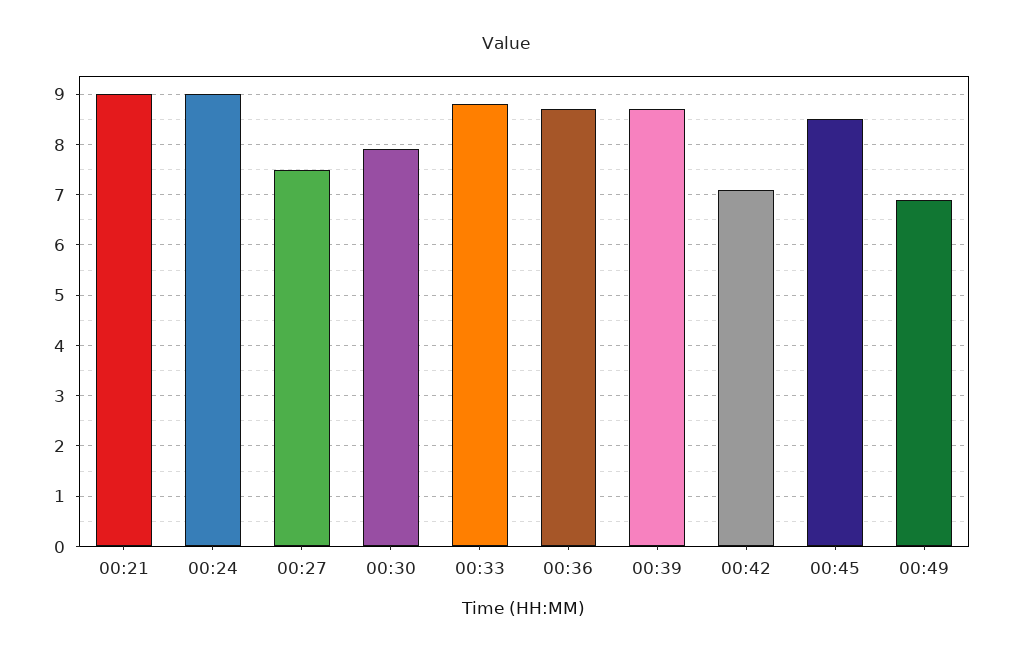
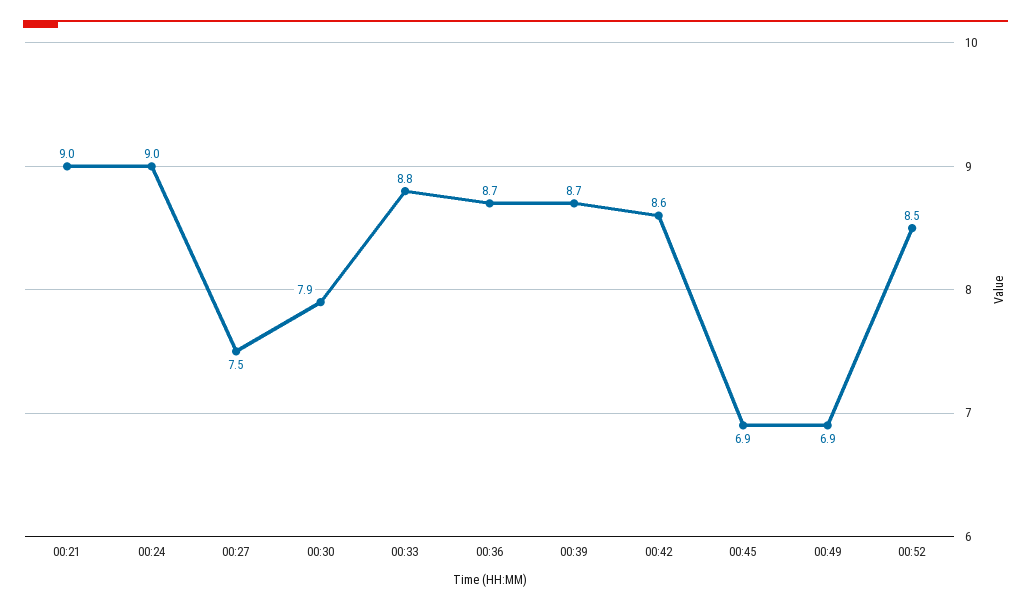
00:42: 7 -> 8.6
00:45: 8.5 -> 6.9
00:52: none -> 8.5

